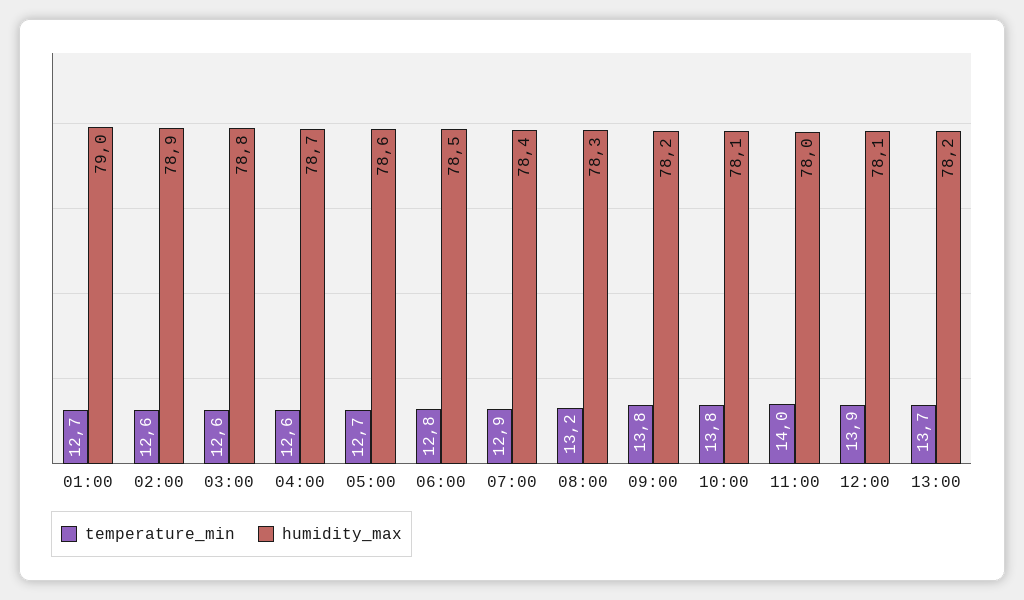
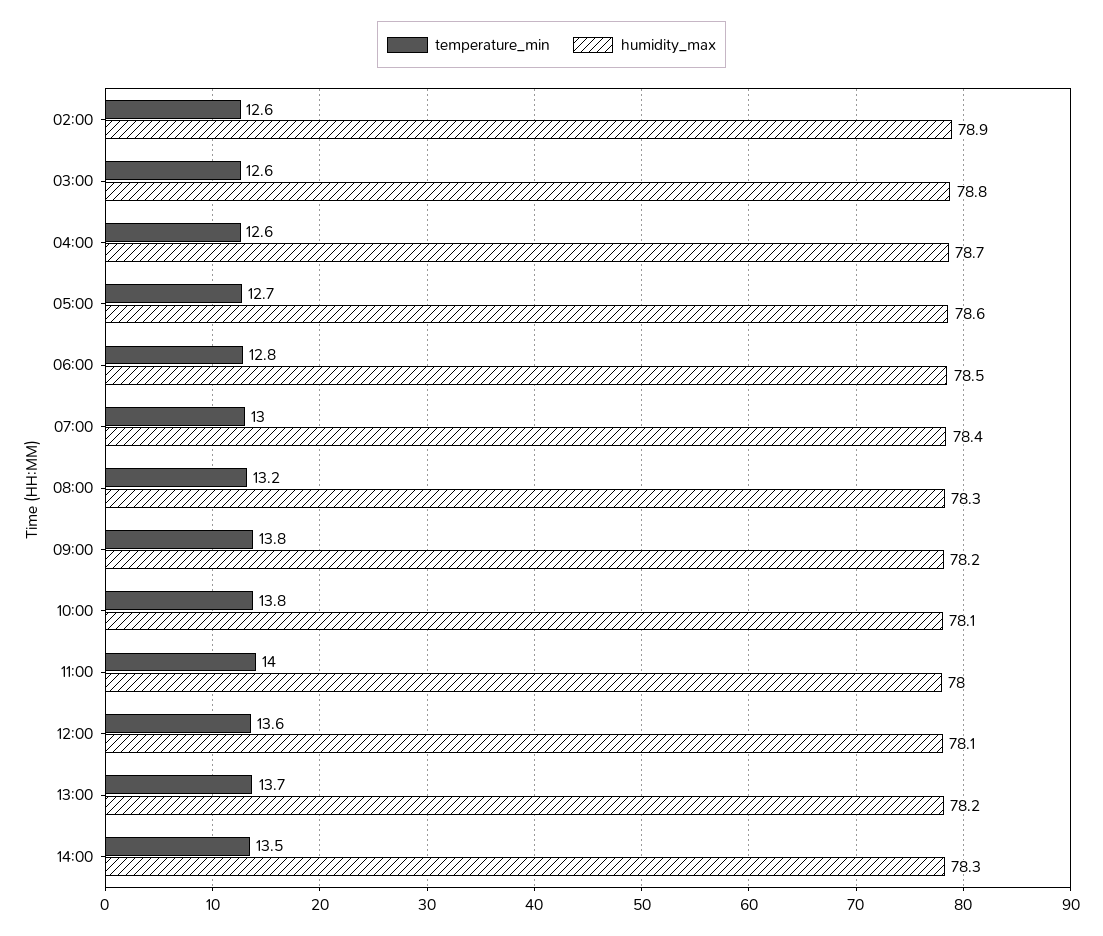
temperature_min, 01:00: 12.7 -> none
humidity_max, 01:00: 79 -> none
temperature_min, 07:00: 12.9 -> 13
temperature_min, 12:00: 13.9 -> 13.6
temperature_min, 14:00: none -> 13.5
humidity_max, 14:00: none -> 78.3

